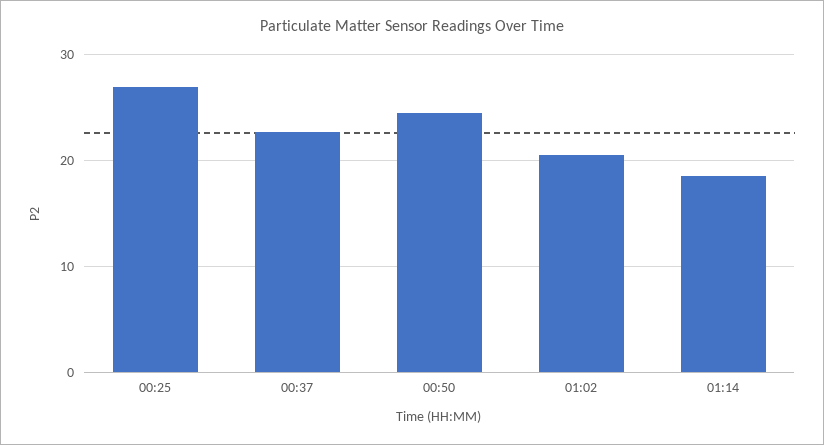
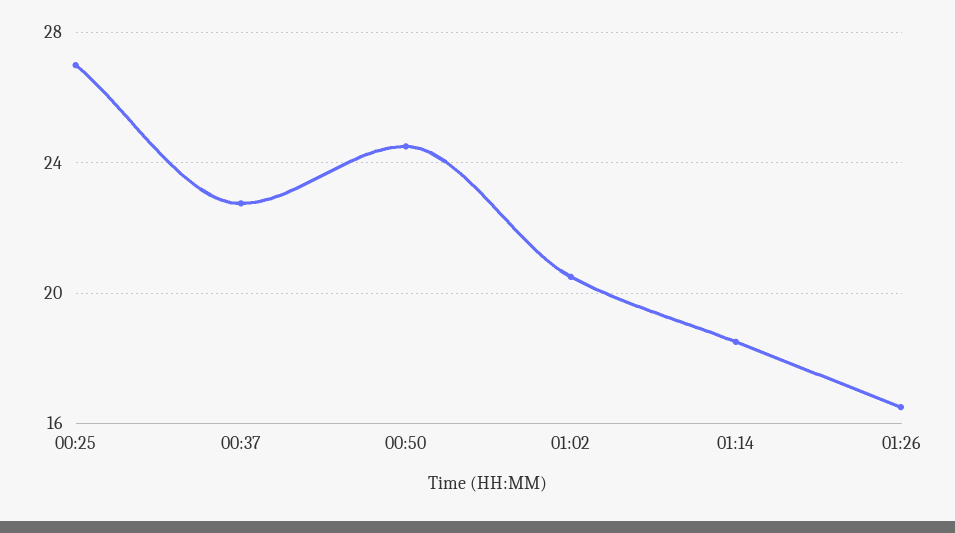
01:26: none -> 16.5

